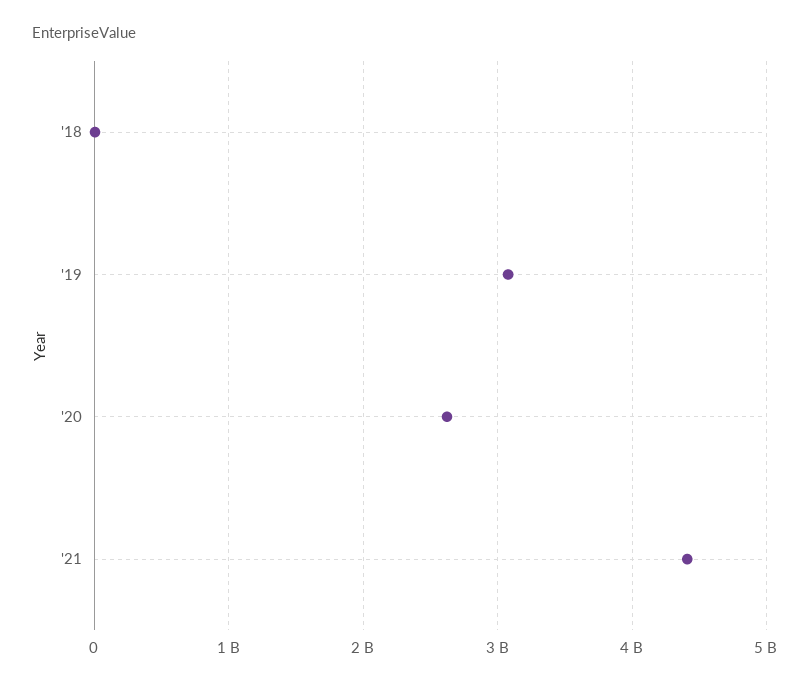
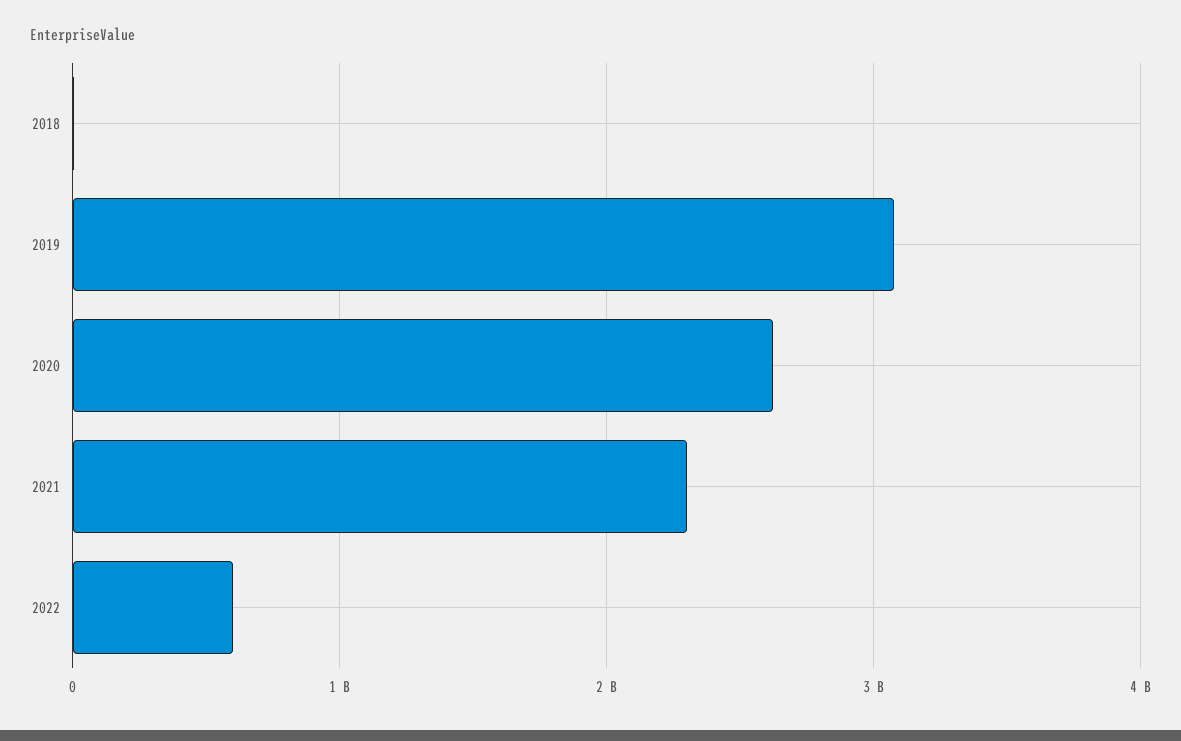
'21: 4400000000 -> 2300000000
2022: none -> 600000000

